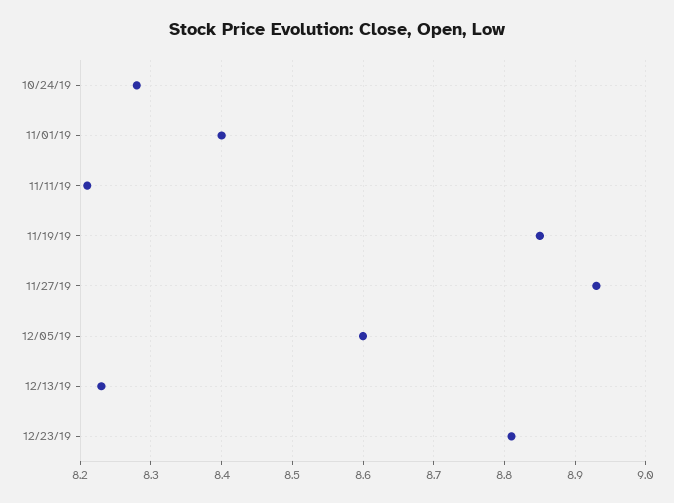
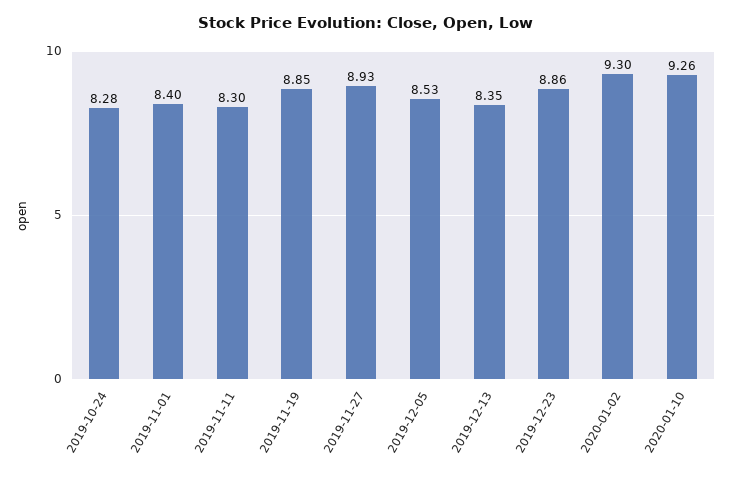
11/11/19: 8.21 -> 8.3
12/05/19: 8.6 -> 8.53
12/13/19: 8.23 -> 8.35
12/23/19: 8.81 -> 8.86
2020-01-02: none -> 9.3
2020-01-10: none -> 9.26

